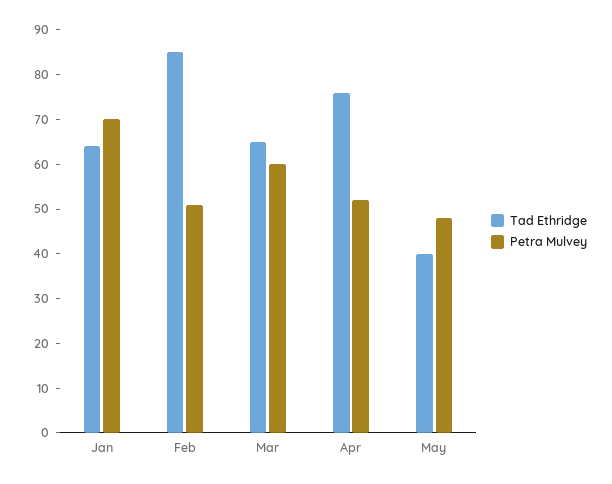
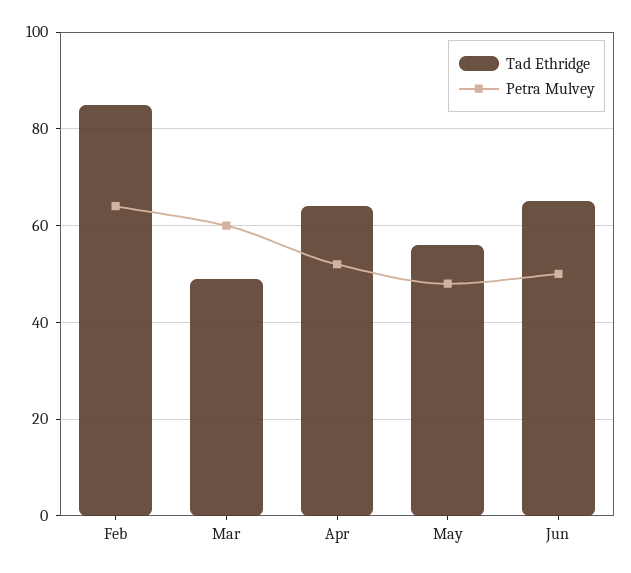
Tad Ethridge, Jan: 65 -> none
Petra Mulvey, Jan: 70 -> none
Petra Mulvey, Feb: 50 -> 65
Tad Ethridge, Mar: 65 -> 50
Tad Ethridge, Apr: 75 -> 65
Tad Ethridge, May: 40 -> 55
Tad Ethridge, Jun: none -> 65
Petra Mulvey, Jun: none -> 50

